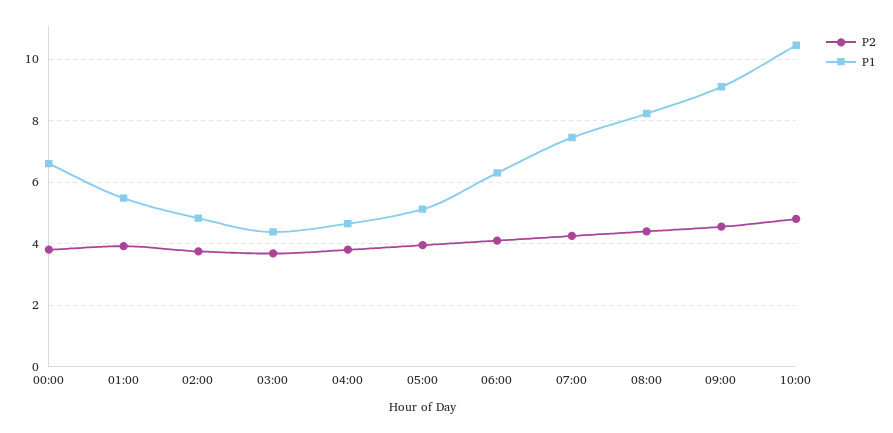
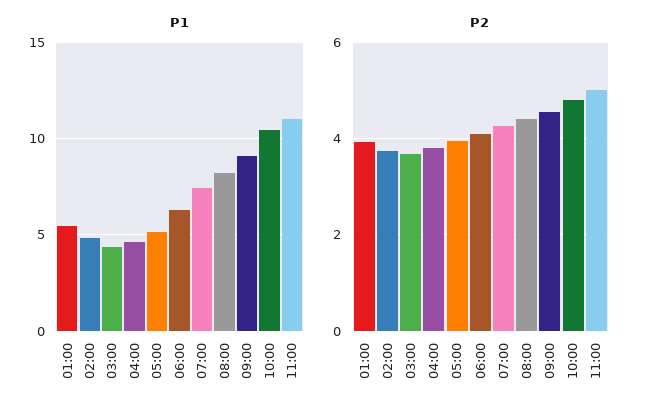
P2, 00:00: 3.8 -> none
P1, 00:00: 6.6 -> none
P1, 11:00: none -> 11
P2, 11:00: none -> 5

